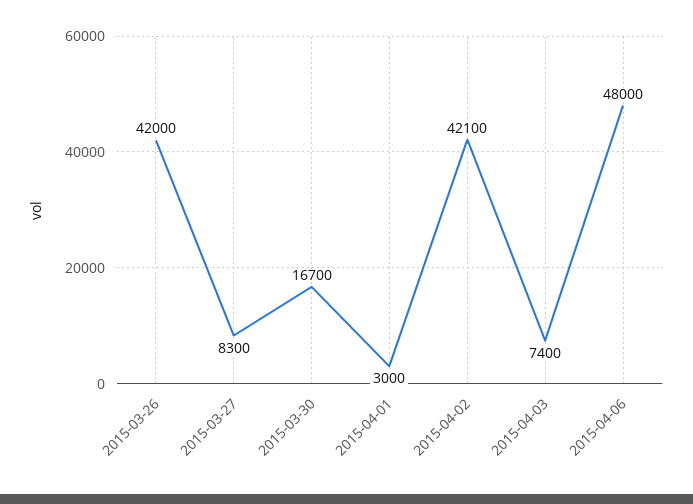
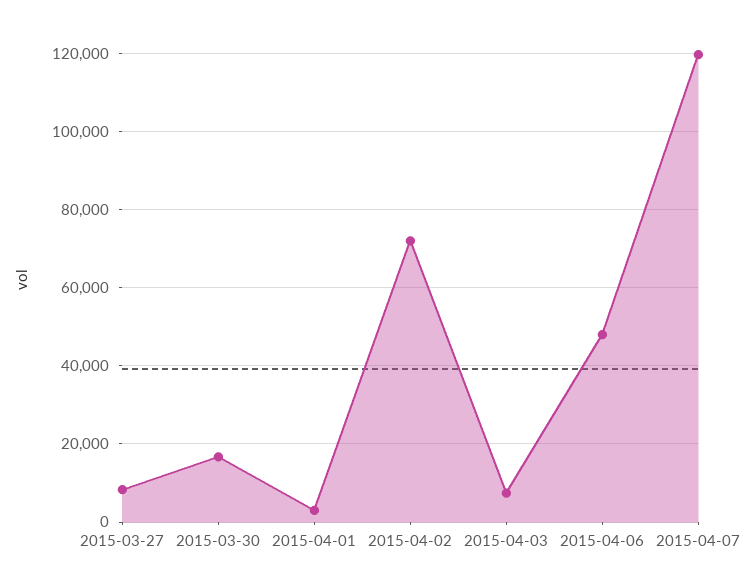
2015-03-26: 42000 -> none
2015-04-02: 42100 -> 72000
2015-04-07: none -> 120000

